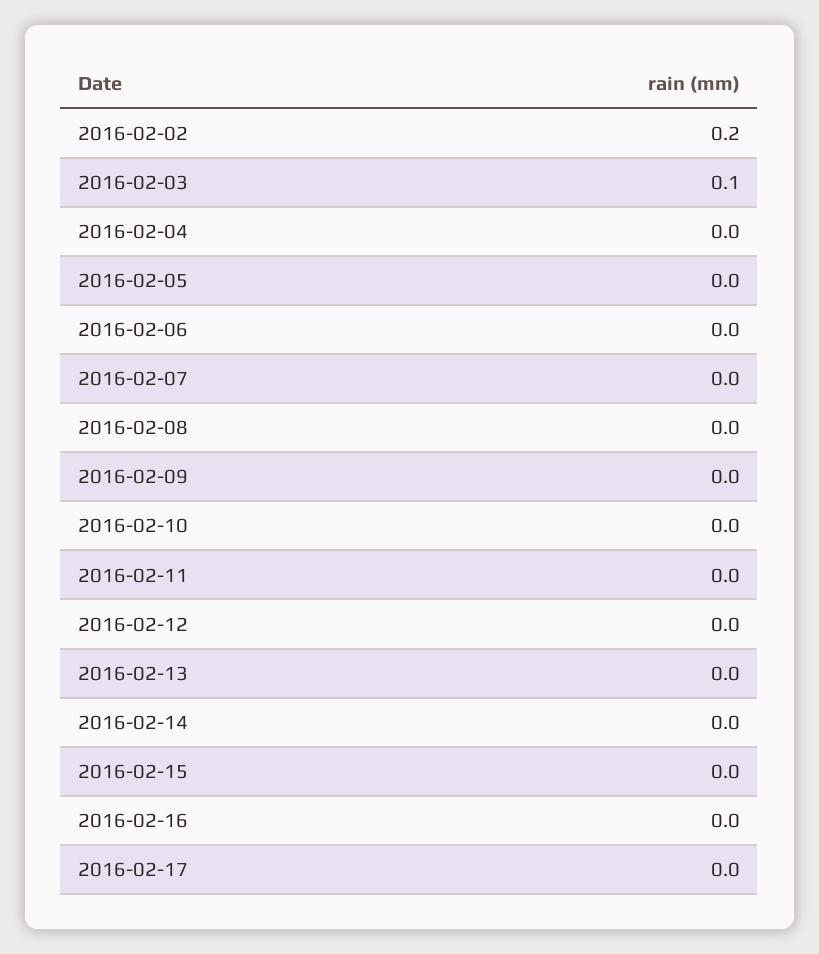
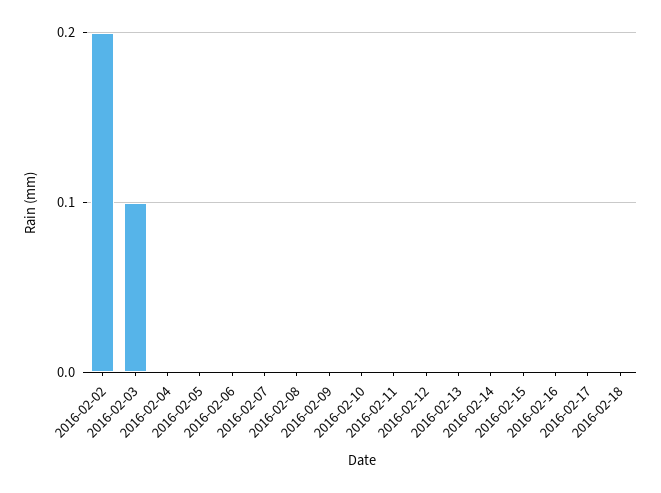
2016-02-18: none -> 0

